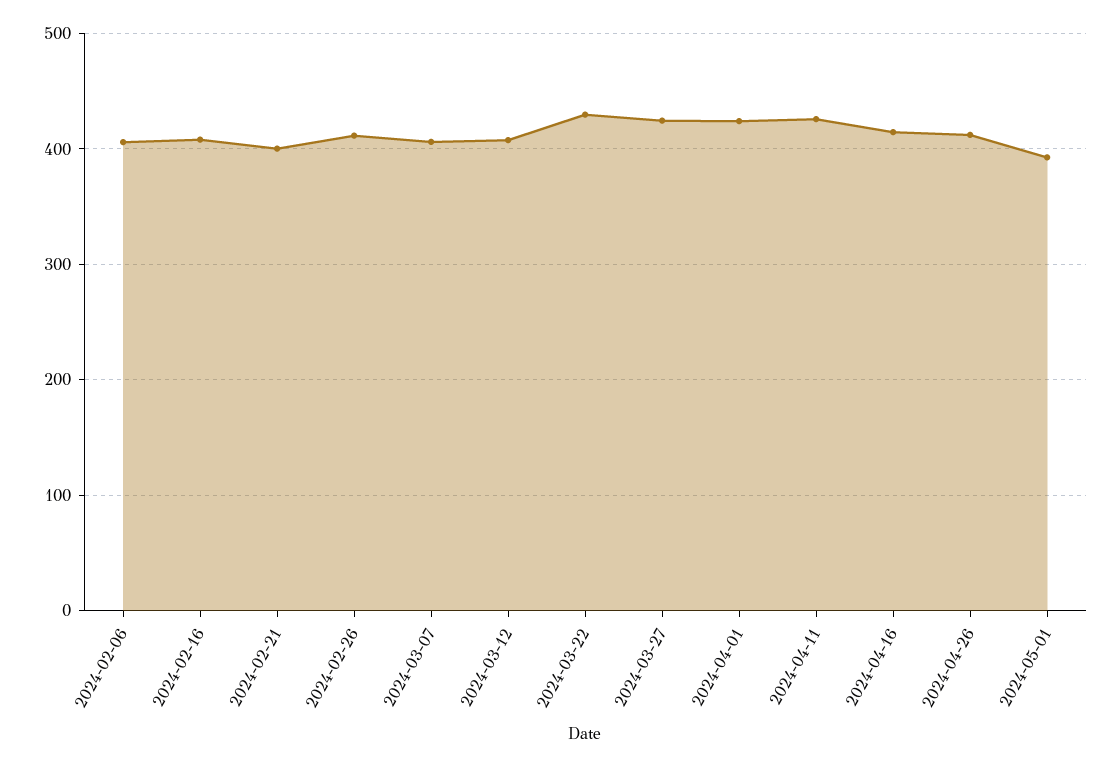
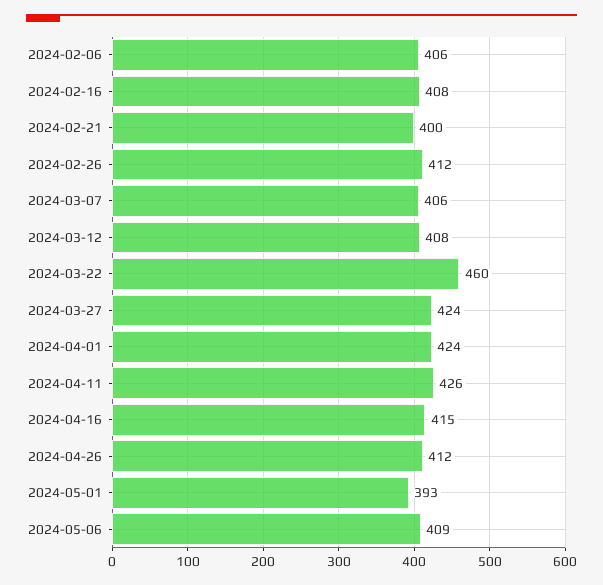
2024-03-22: 430 -> 460
2024-05-06: none -> 409

